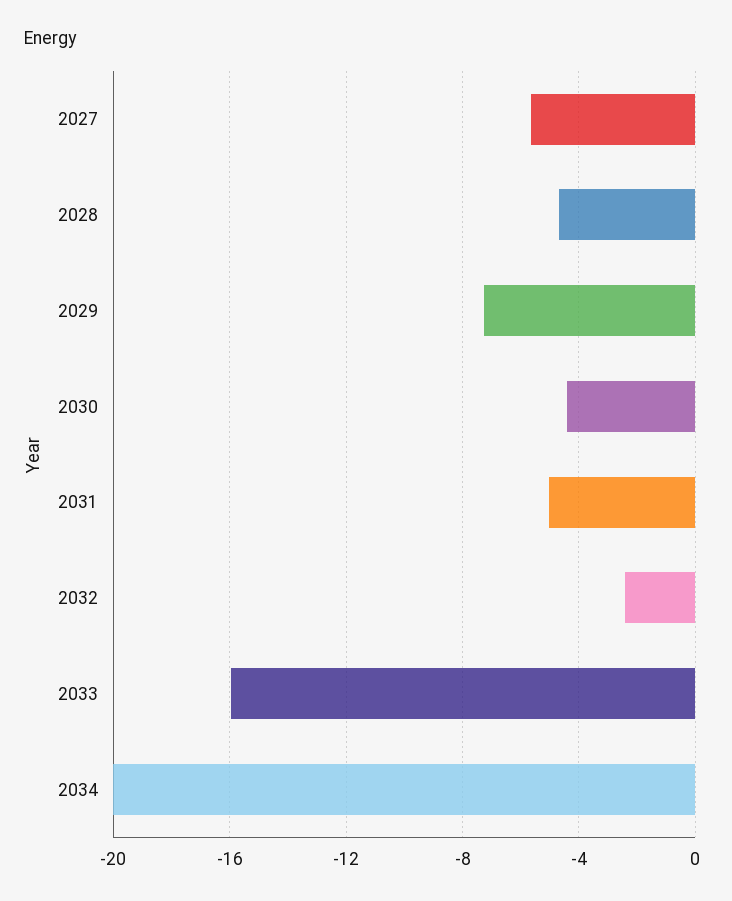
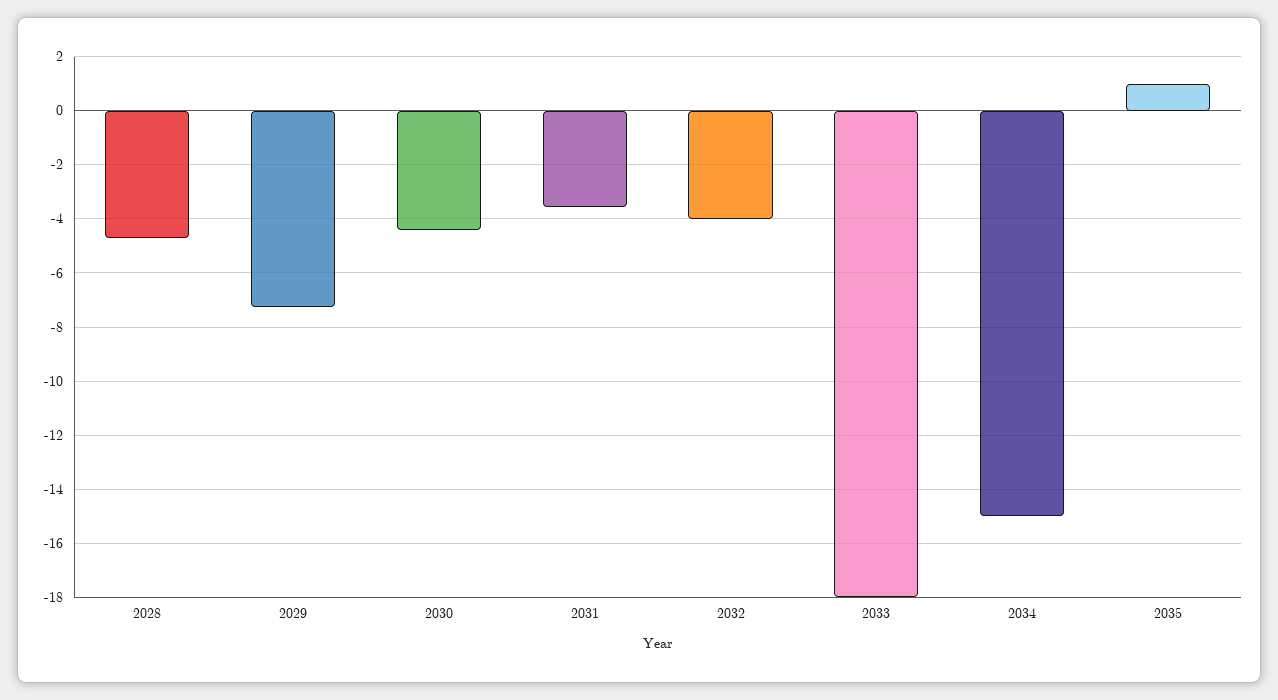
2027: -5.5 -> none
2031: -5 -> -3.5
2032: -2.5 -> -4
2033: -16 -> -18
2034: -20 -> -15
2035: none -> 1

